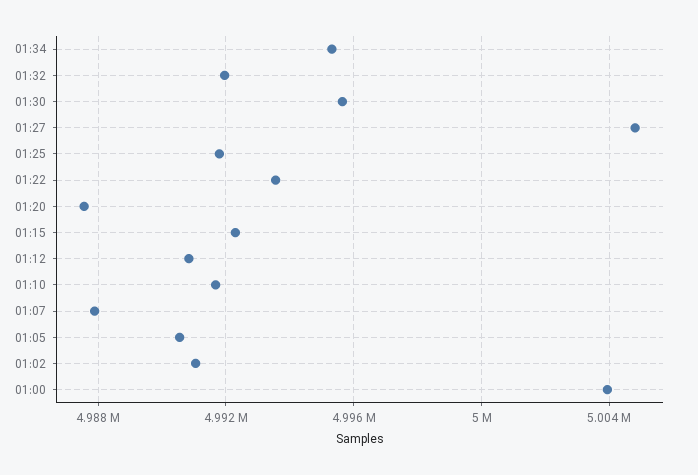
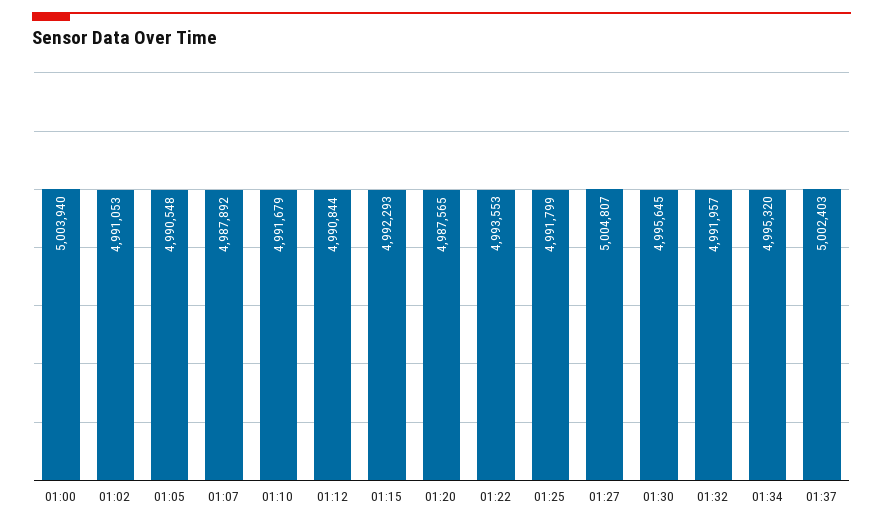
01:37: none -> 5002403

